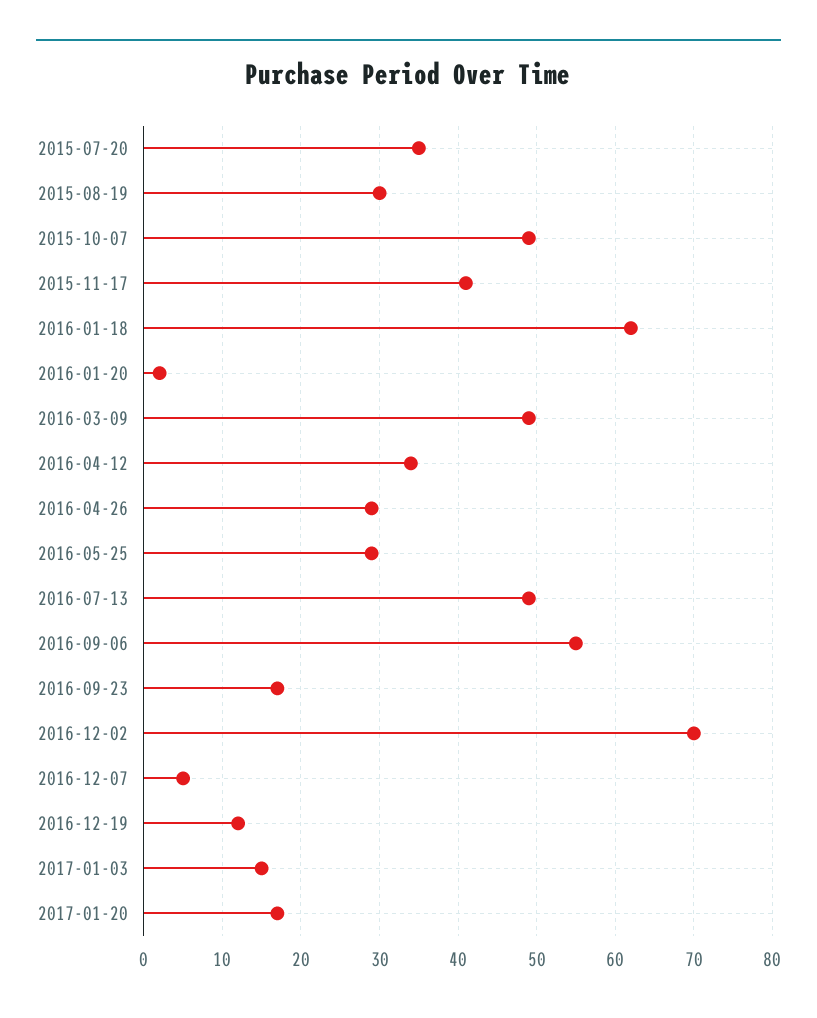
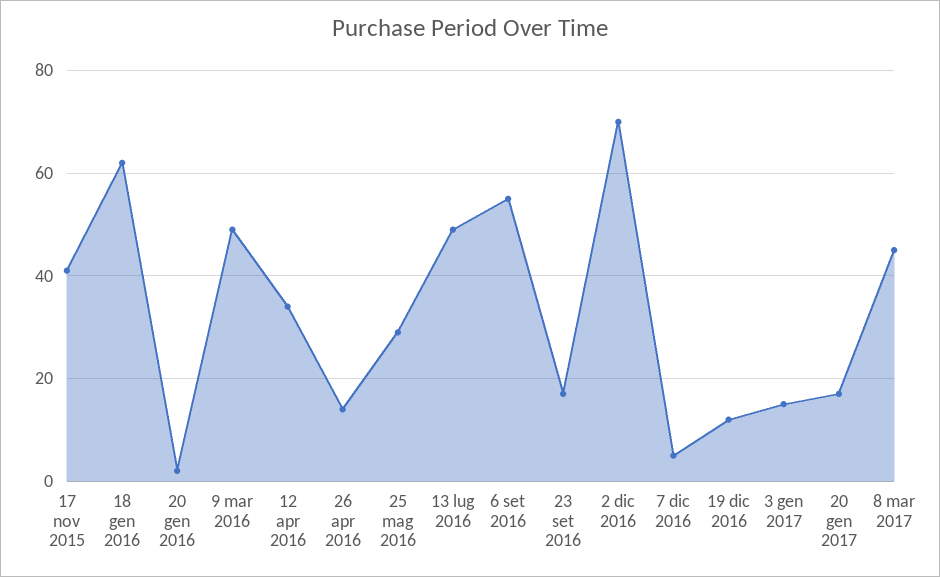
2015-07-20: 35 -> none
2015-08-19: 30 -> none
2015-10-07: 49 -> none
2016-04-26: 29 -> 15
8 mar 2017: none -> 45

